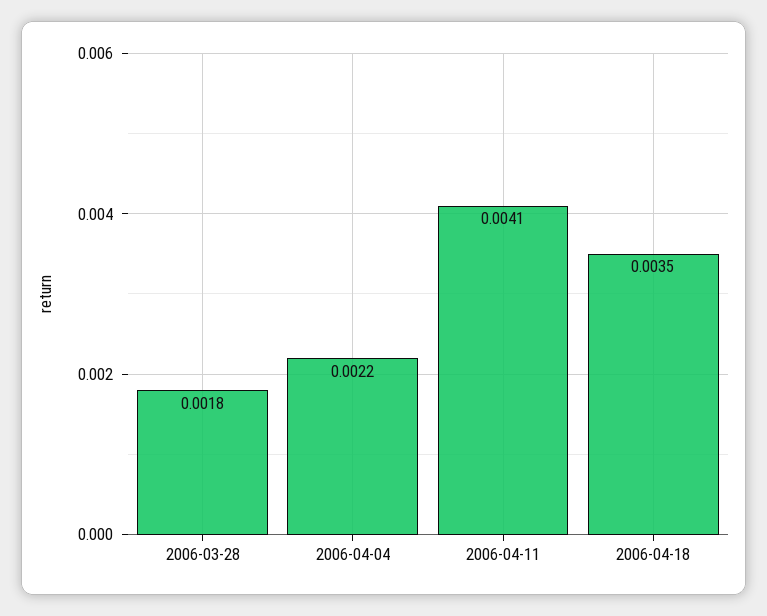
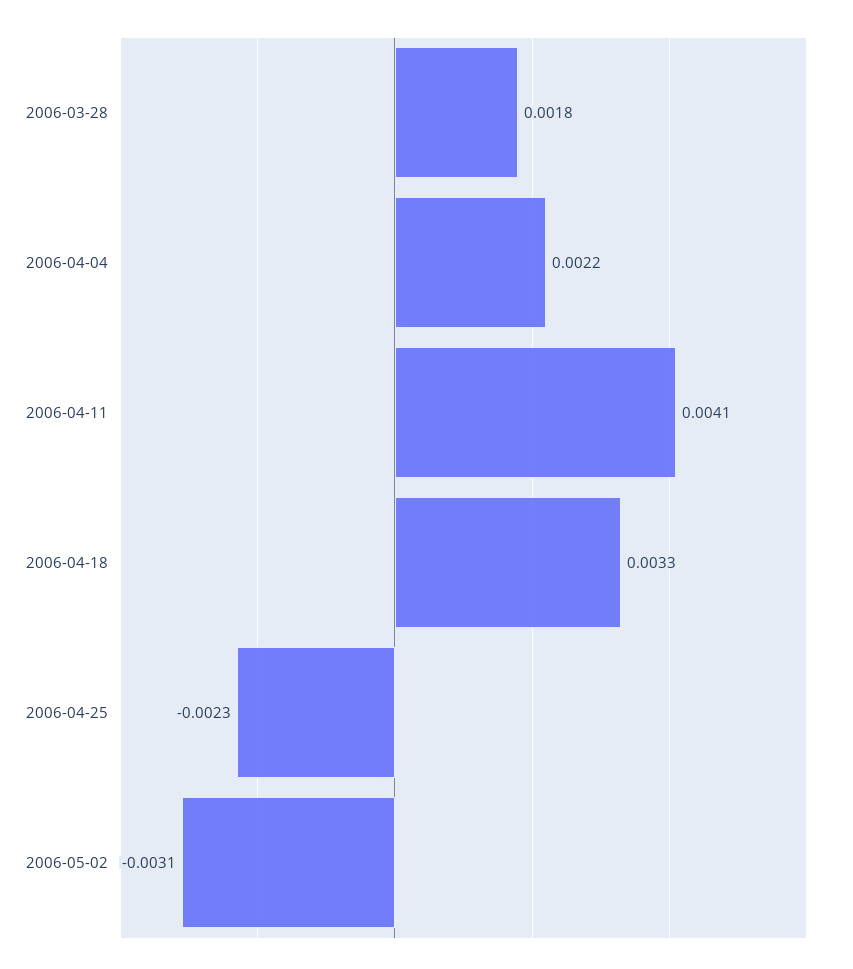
2006-04-18: 0.0035 -> 0.0033
2006-04-25: none -> -0.0023
2006-05-02: none -> -0.0031

